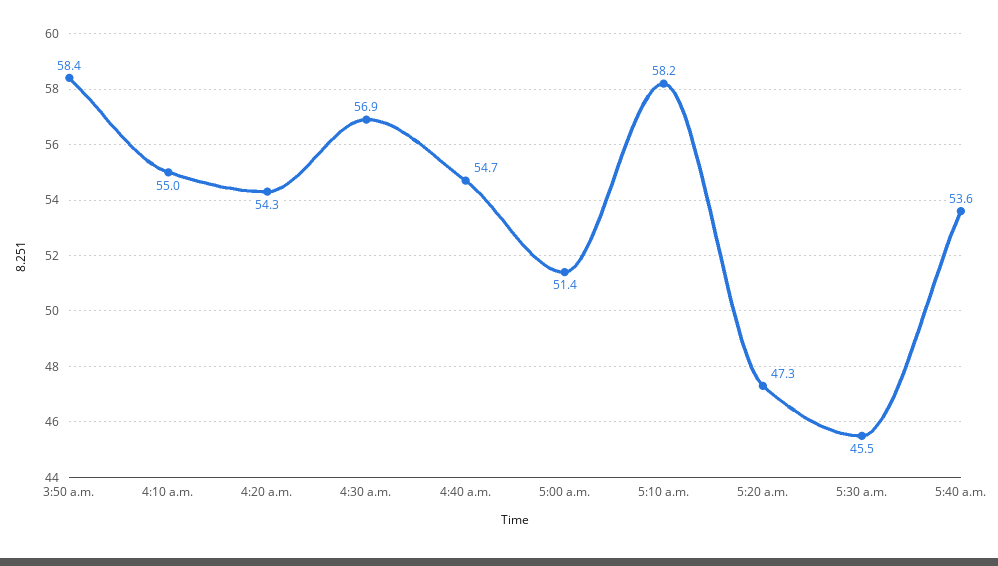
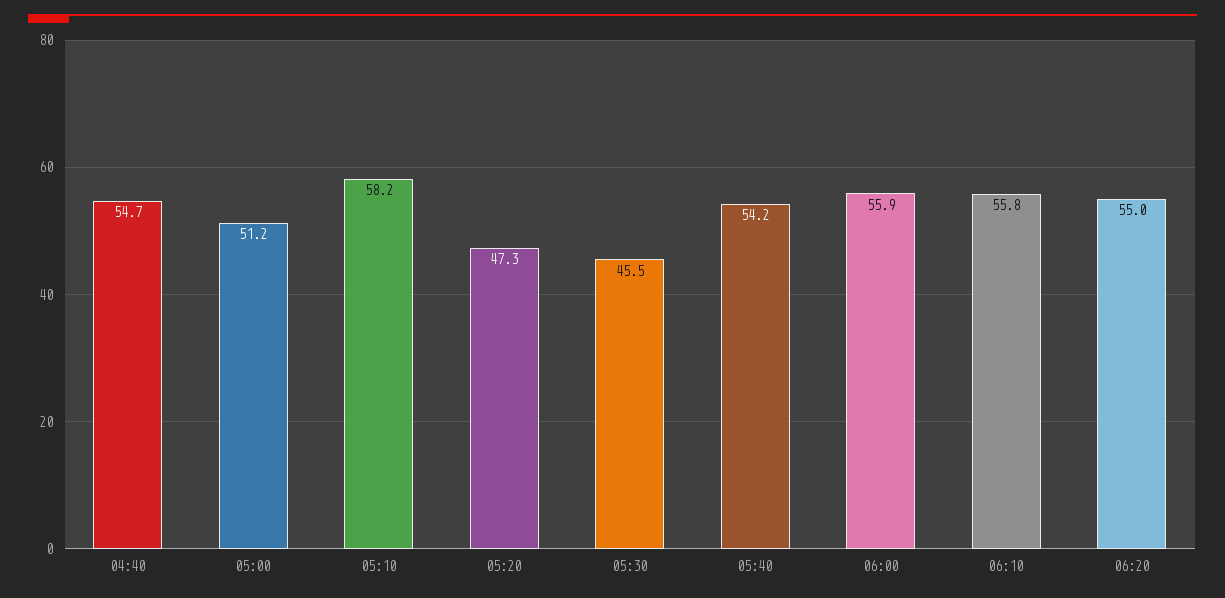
3:50 a.m.: 58.4 -> none
4:10 a.m.: 55 -> none
4:20 a.m.: 54.3 -> none
4:30 a.m.: 56.9 -> none
5:00 a.m.: 51.4 -> 51.2
5:40 a.m.: 53.6 -> 54.2
06:00: none -> 55.9
06:10: none -> 55.8
06:20: none -> 55

